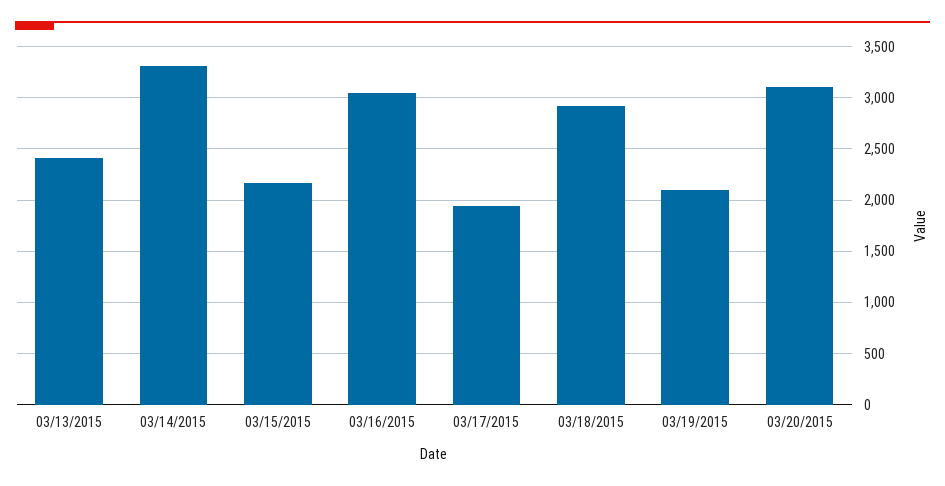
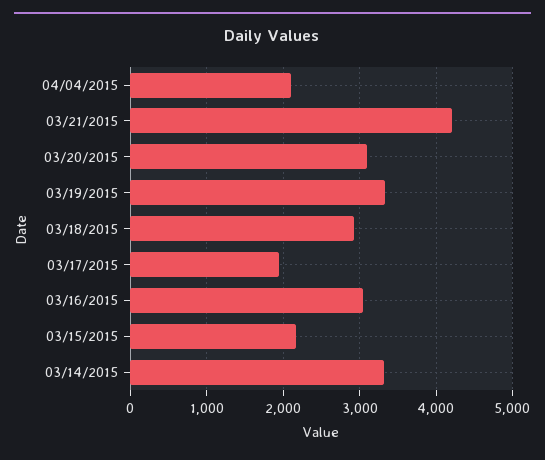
03/13/2015: 2400 -> none
03/19/2015: 2100 -> 3300
04/04/2015: none -> 2100
03/21/2015: none -> 4200

